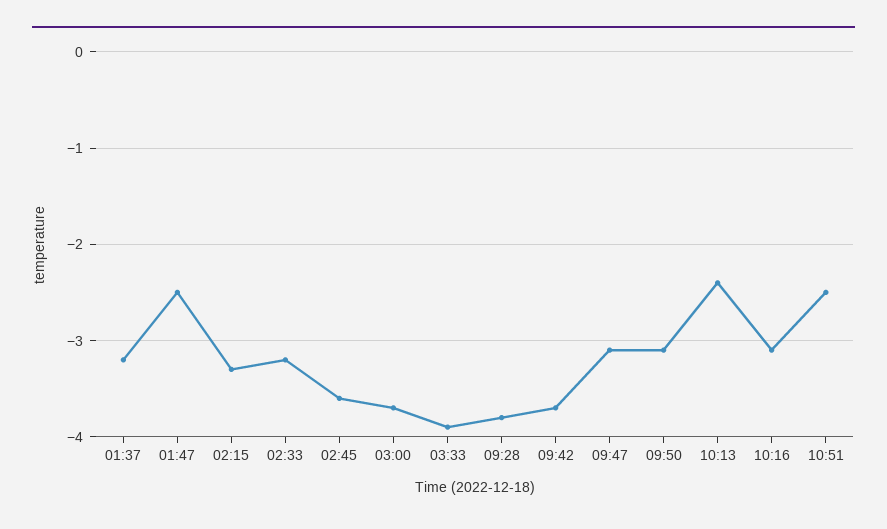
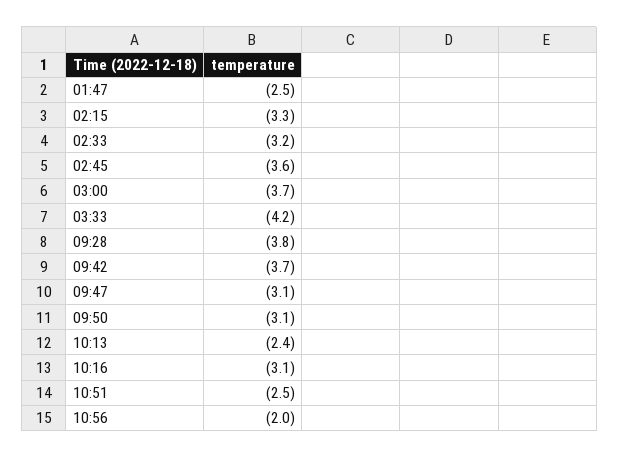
01:37: -3.2 -> none
03:33: -3.9 -> -4.2
10:56: none -> -2

